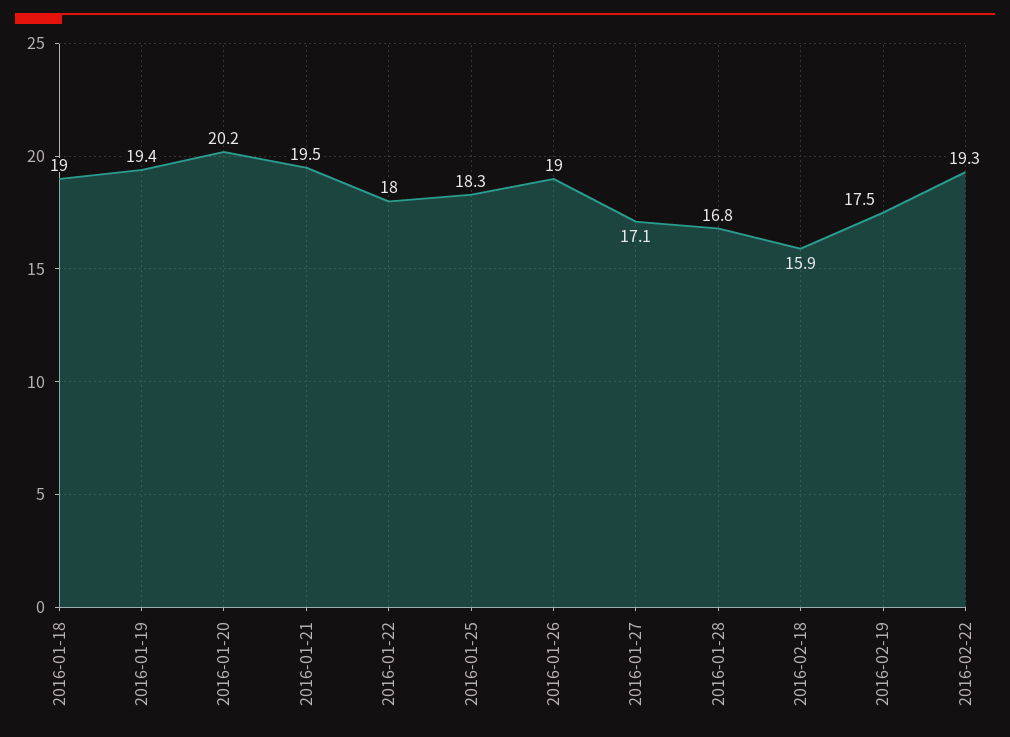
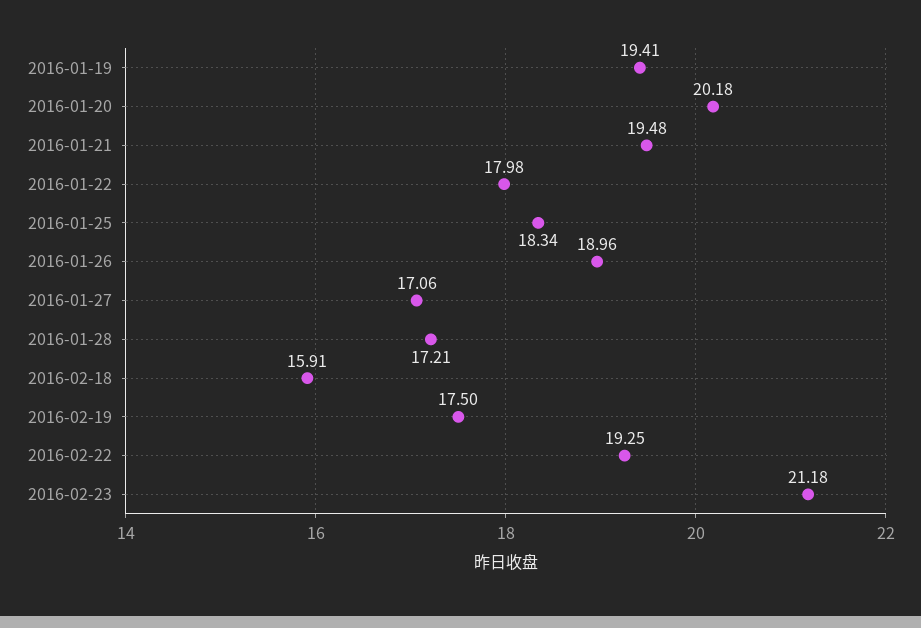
2016-01-18: 19 -> none
2016-01-28: 16.8 -> 17.21
2016-02-23: none -> 21.18

